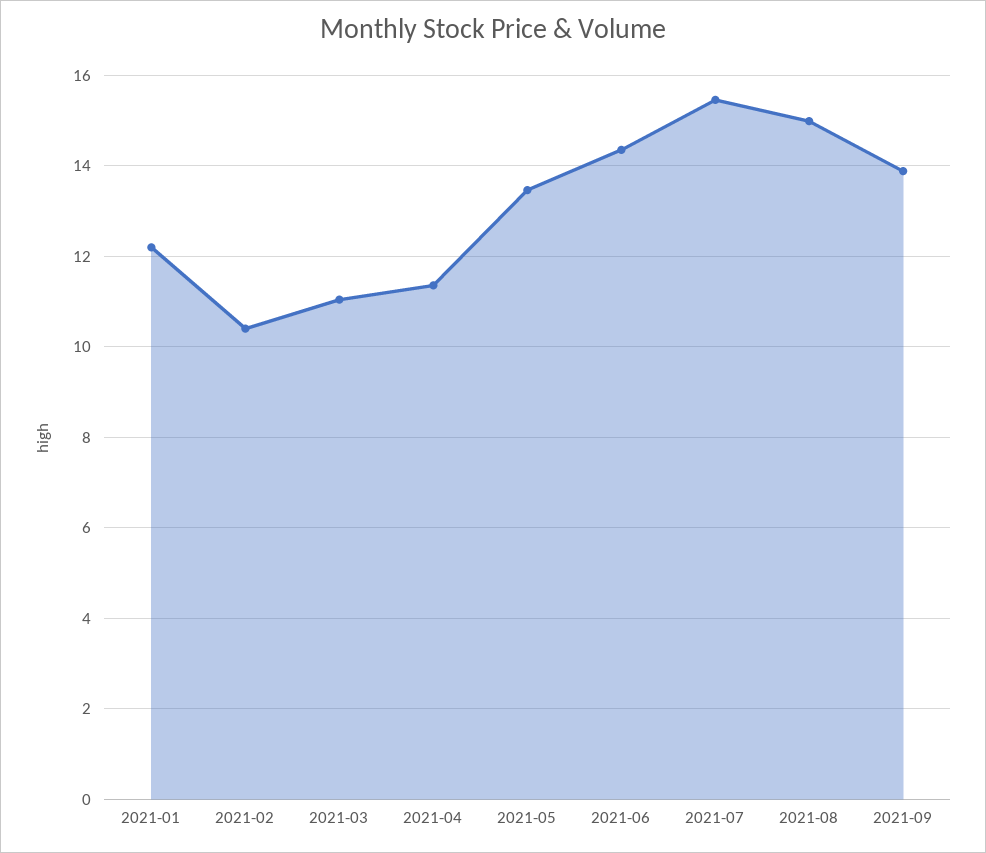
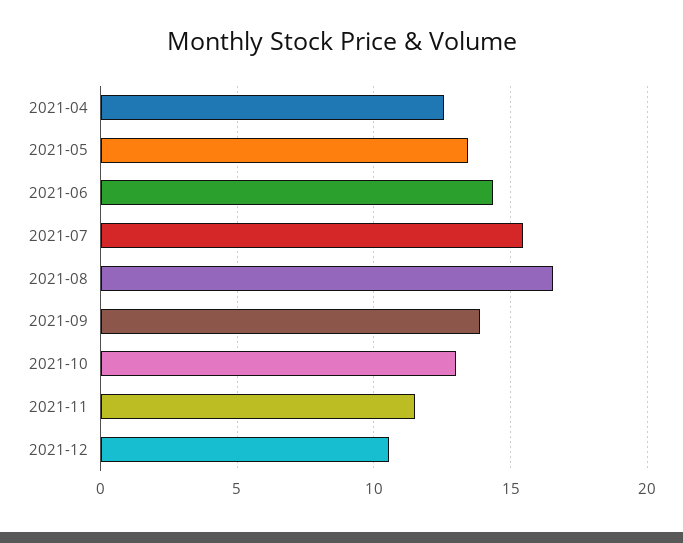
2021-01: 12.2 -> none
2021-02: 10.4 -> none
2021-03: 11 -> none
2021-04: 11.4 -> 12.5
2021-08: 15 -> 16.5
2021-10: none -> 13
2021-11: none -> 11.5
2021-12: none -> 10.5

